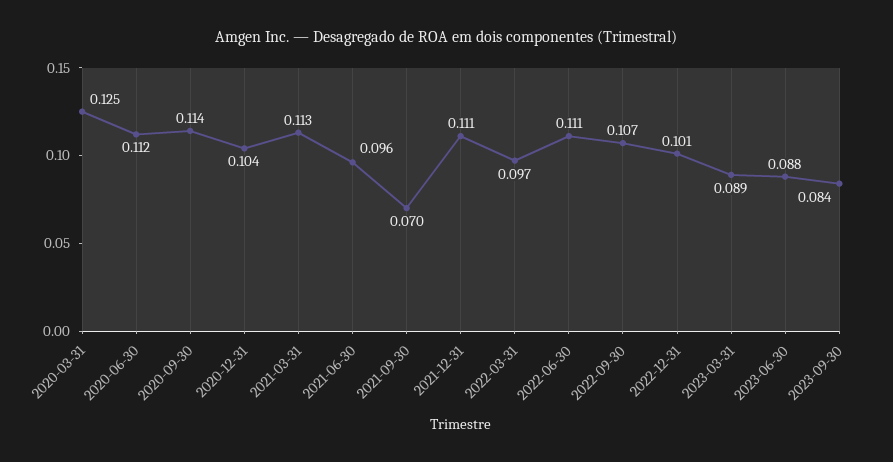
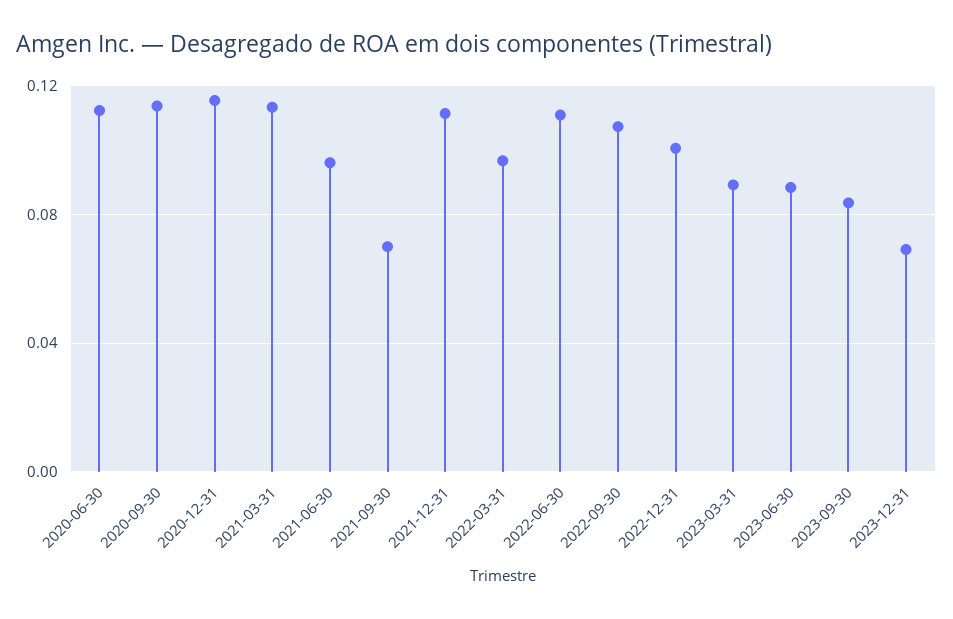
2020-03-31: 0.125 -> none
2020-12-31: 0.104 -> 0.115
2023-12-31: none -> 0.07

